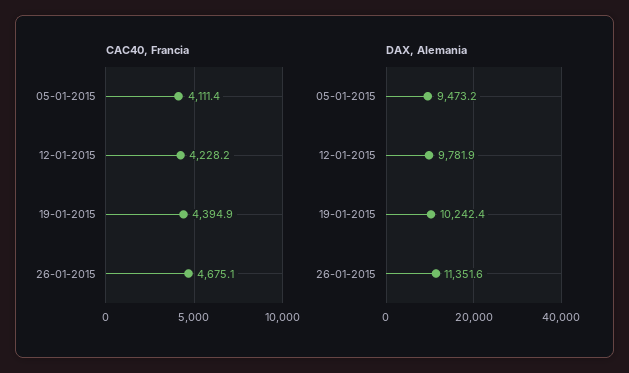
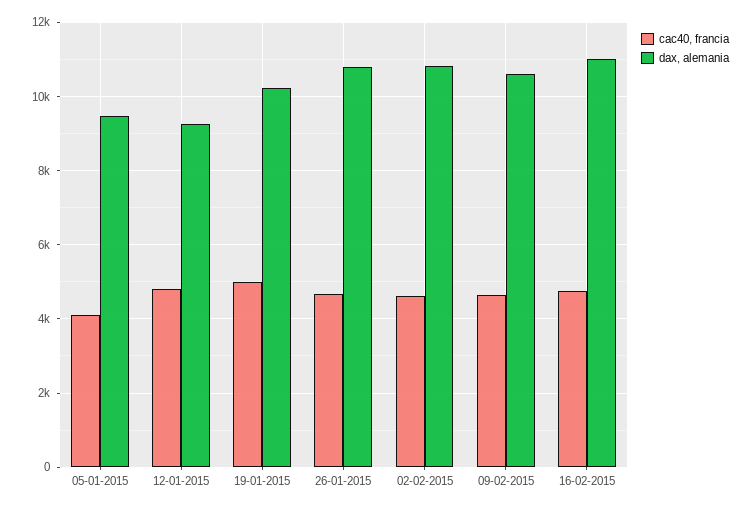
CAC40, Francia, 12-01-2015: 4228.2 -> 4800
CAC40, Francia, 19-01-2015: 4394.9 -> 5000
DAX, Alemania, 12-01-2015: 9781.9 -> 9200
DAX, Alemania, 26-01-2015: 11351.6 -> 10800
CAC40, Francia, 02-02-2015: none -> 4600
DAX, Alemania, 02-02-2015: none -> 10800
CAC40, Francia, 09-02-2015: none -> 4600
DAX, Alemania, 09-02-2015: none -> 10600
CAC40, Francia, 16-02-2015: none -> 4800
DAX, Alemania, 16-02-2015: none -> 11000

